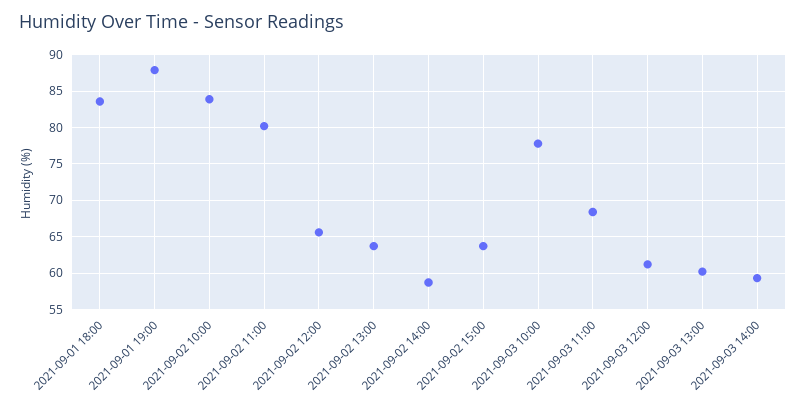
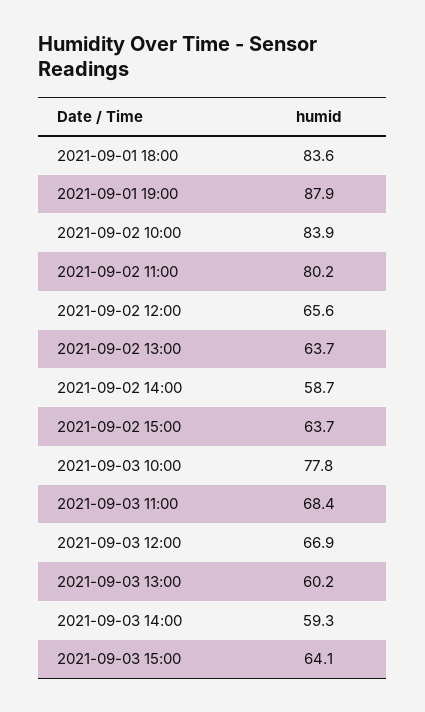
2021-09-03 12:00: 61 -> 66.9
2021-09-03 15:00: none -> 64.1

